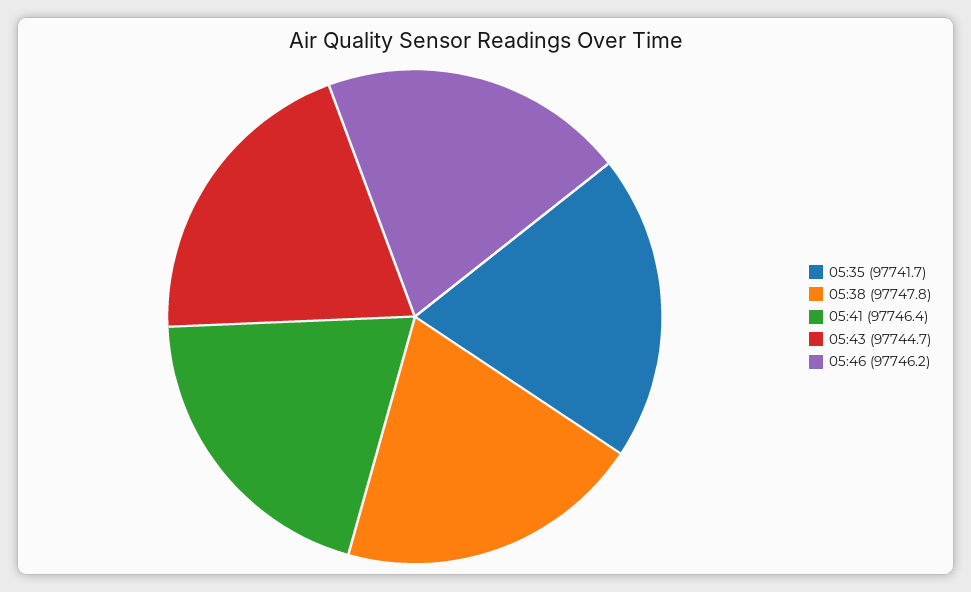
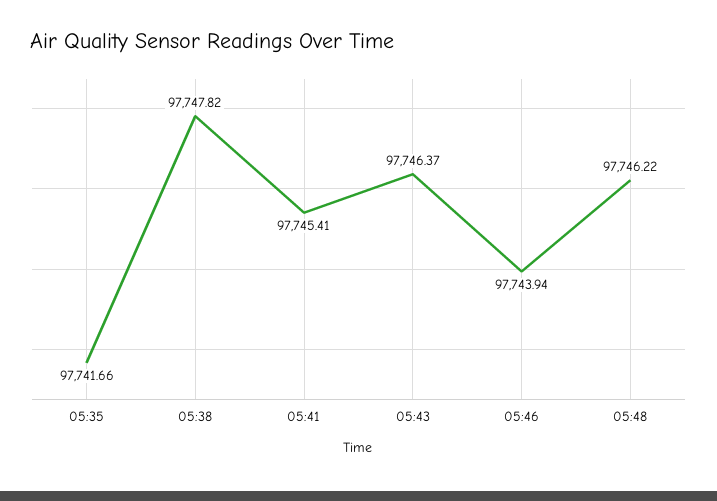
05:41: 97746.4 -> 97745.41
05:43: 97744.7 -> 97746.37
05:46: 97746.2 -> 97743.94
05:48: none -> 97746.22

